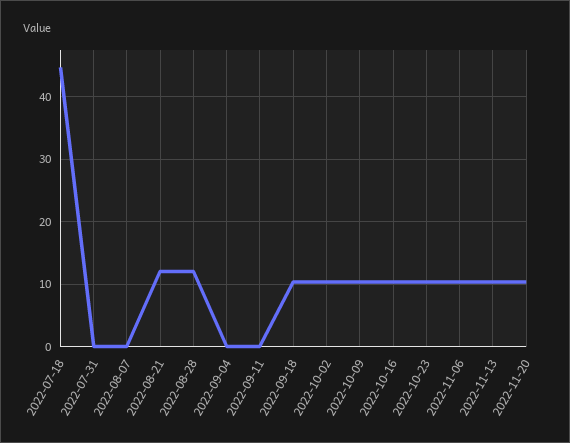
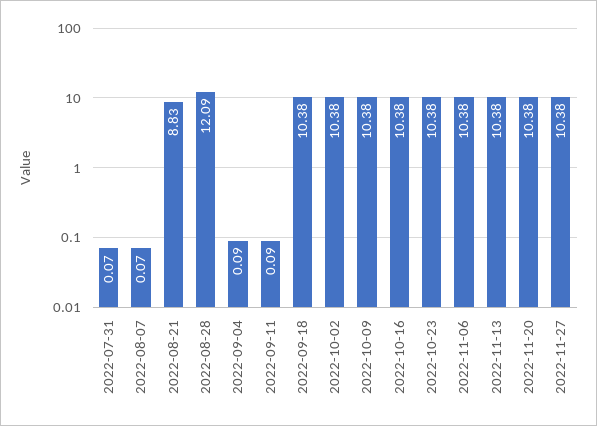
2022-07-18: 45 -> none
2022-08-21: 12 -> 8.83
2022-11-27: none -> 10.38

